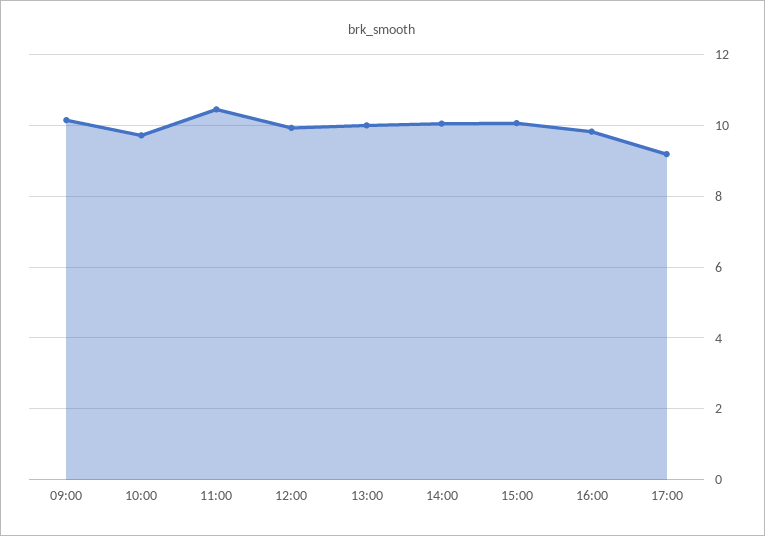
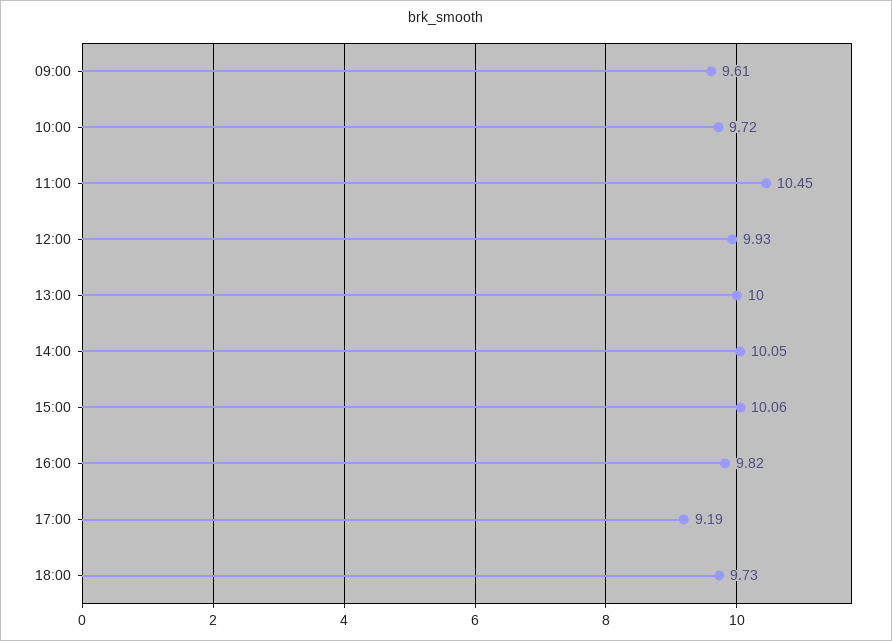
09:00: 10.2 -> 9.61
18:00: none -> 9.73

